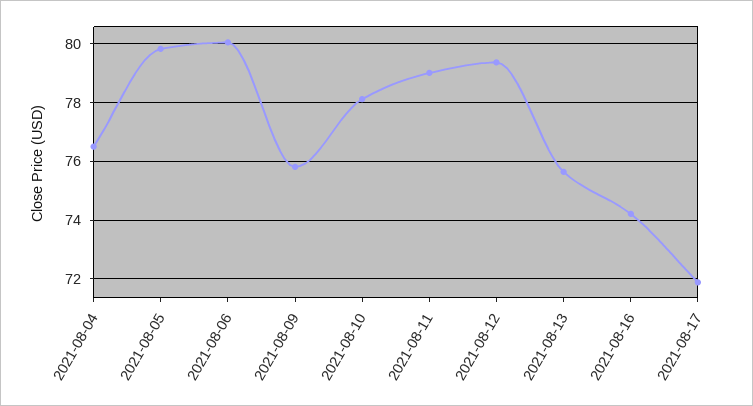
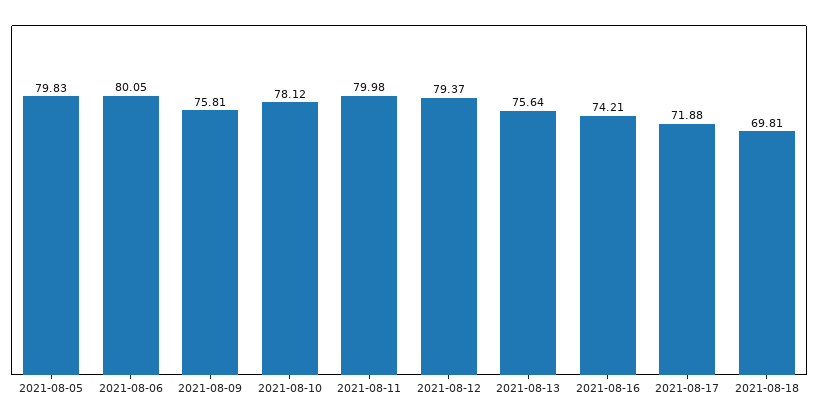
2021-08-04: 76.5 -> none
2021-08-11: 79 -> 79.98
2021-08-18: none -> 69.81

